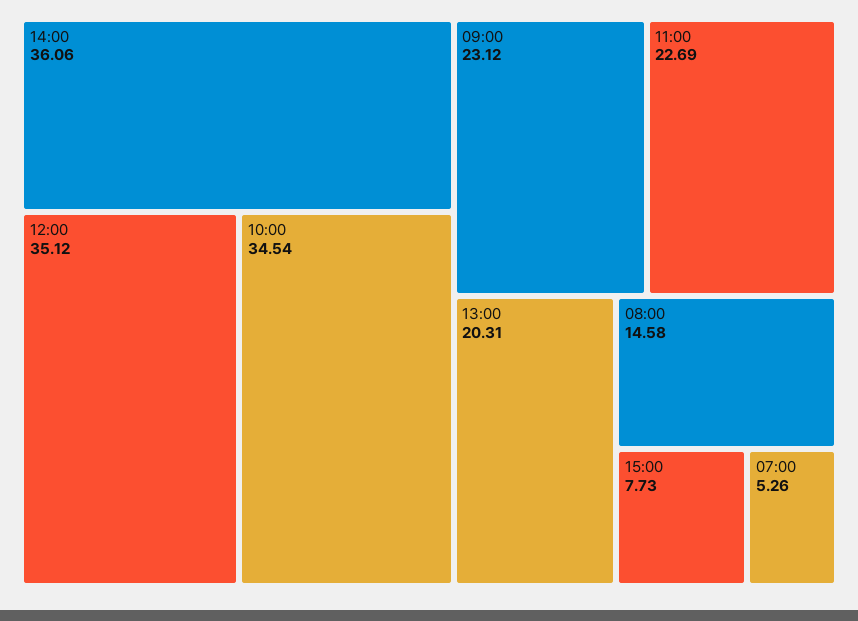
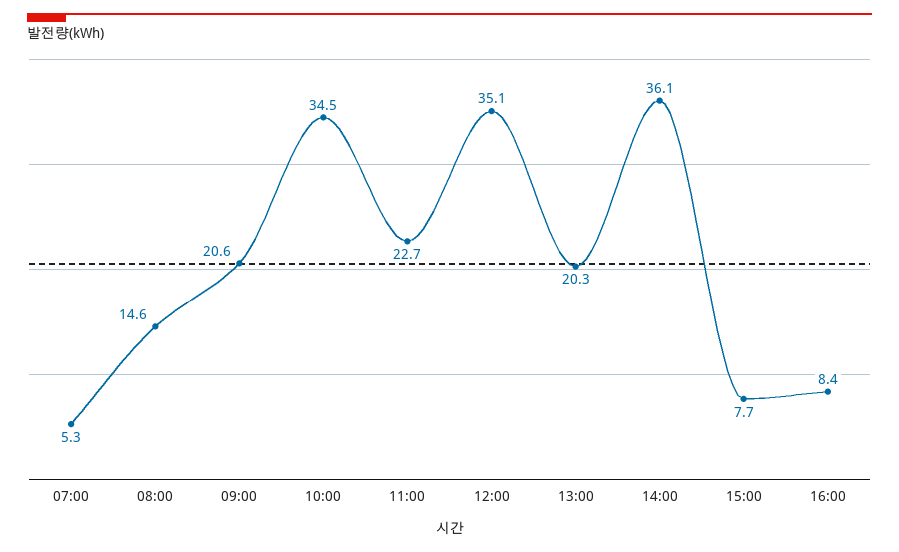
09:00: 23.12 -> 20.6
16:00: none -> 8.4

